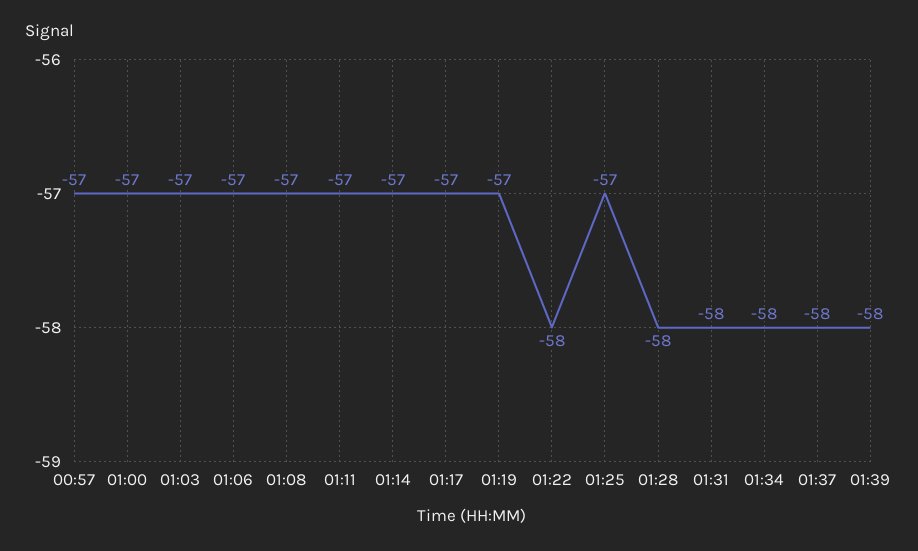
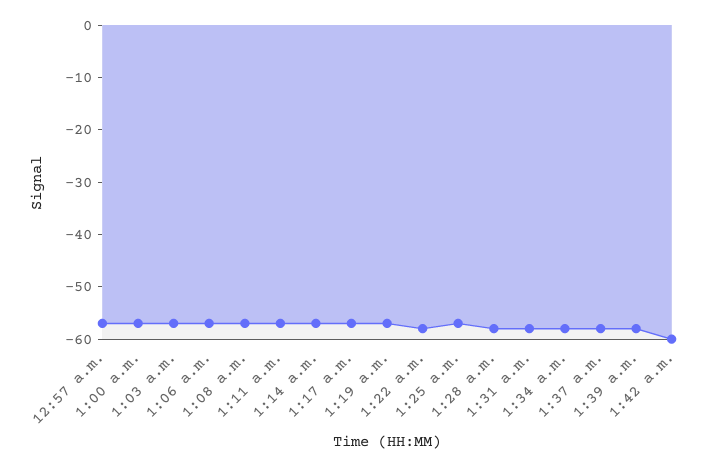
1:42 a.m.: none -> -60

